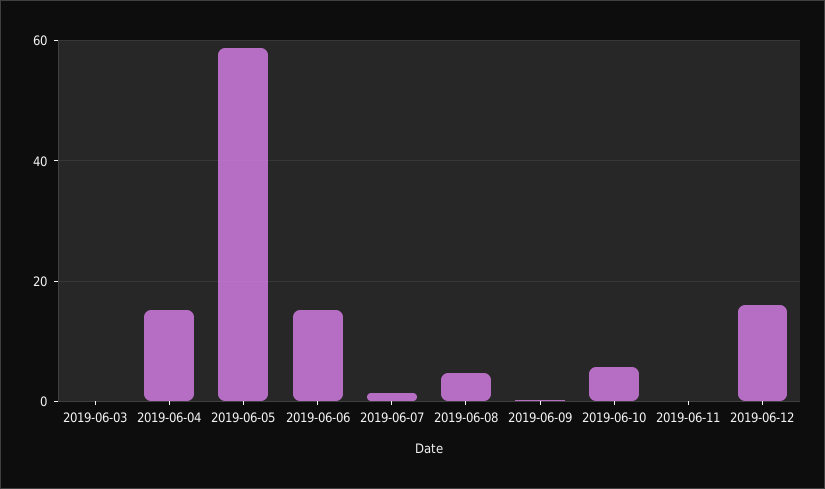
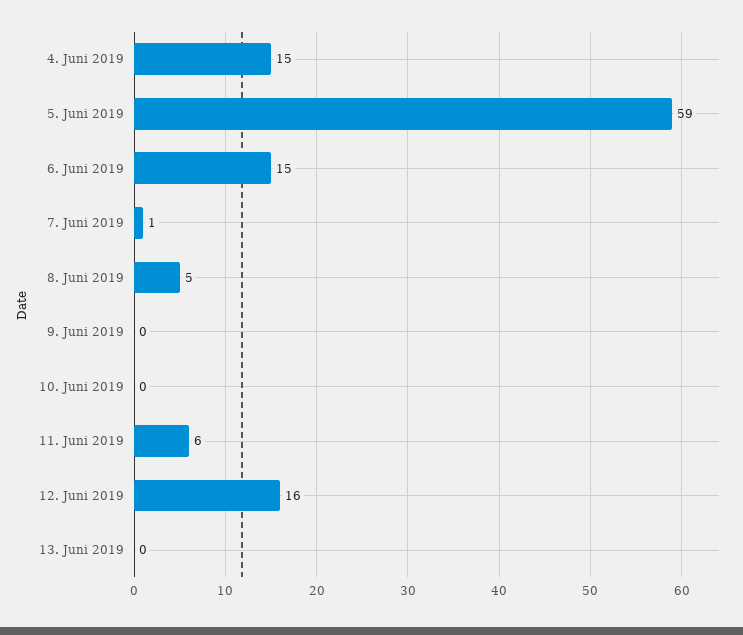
2019-06-03: 0 -> none
2019-06-10: 6 -> 0
2019-06-11: 0 -> 6
13. Juni 2019: none -> 0

